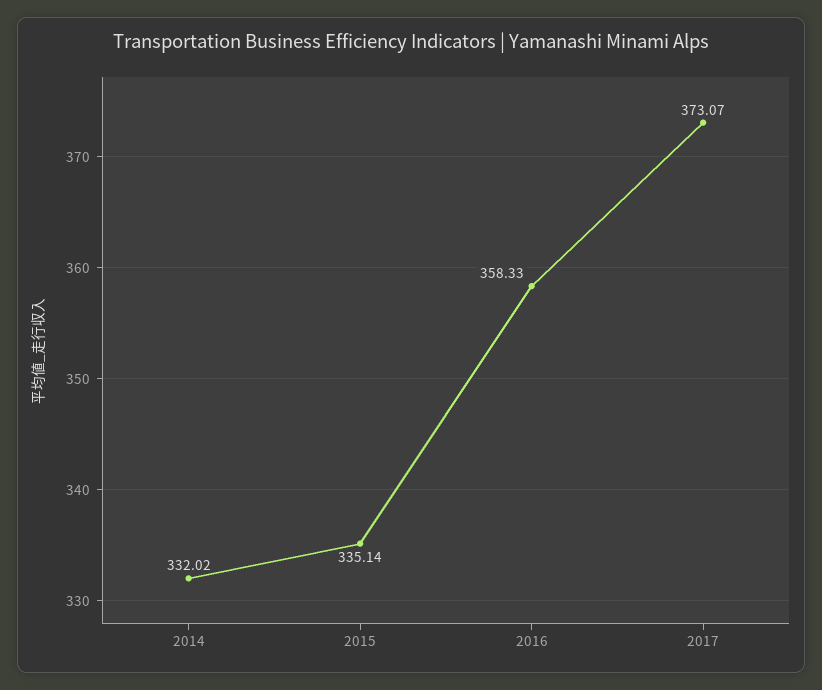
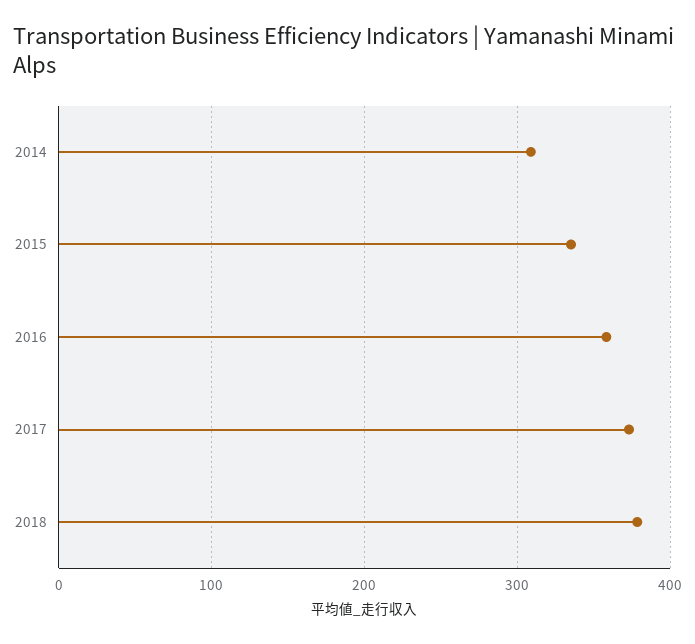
2014: 332.02 -> 310
2018: none -> 380

